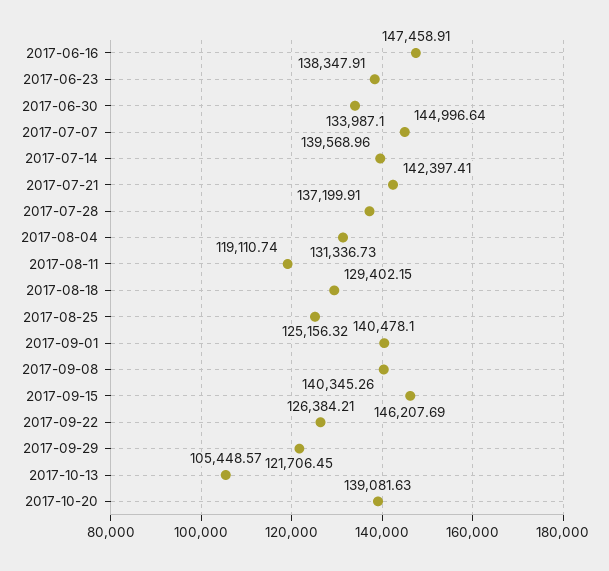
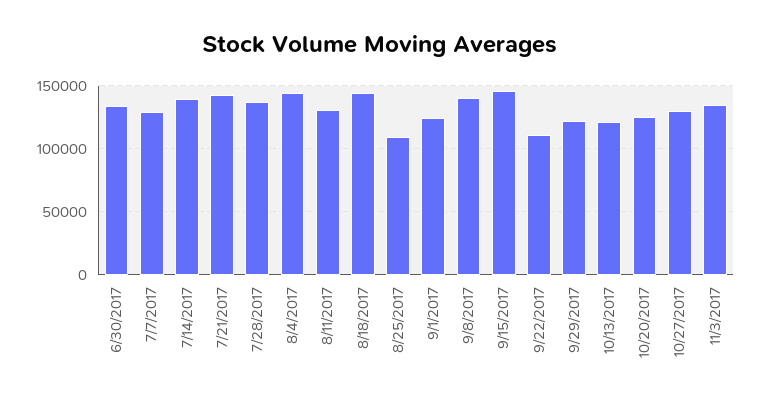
2017-06-16: 147458.91 -> none
2017-06-23: 138347.91 -> none
2017-07-07: 144996.64 -> 130000
2017-08-04: 131336.73 -> 145000
2017-08-11: 119110.74 -> 130000
2017-08-18: 129402.15 -> 145000
2017-08-25: 125156.32 -> 110000
2017-09-01: 140478.1 -> 125000
2017-09-22: 126384.21 -> 110000
2017-10-13: 105448.57 -> 120000
2017-10-20: 139081.63 -> 125000
10/27/2017: none -> 130000
11/3/2017: none -> 135000

